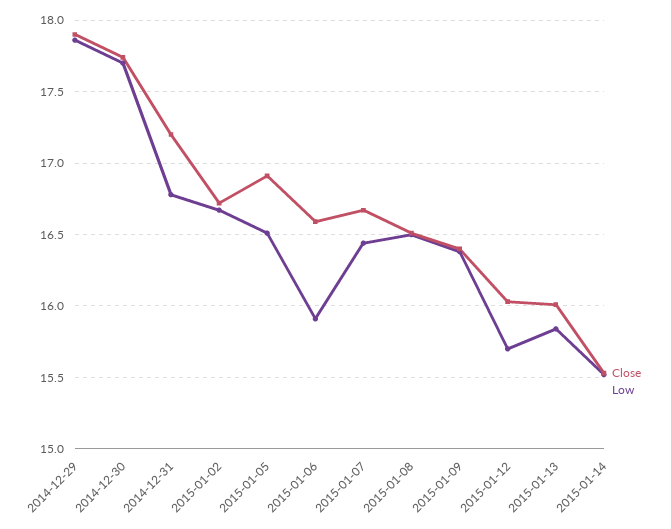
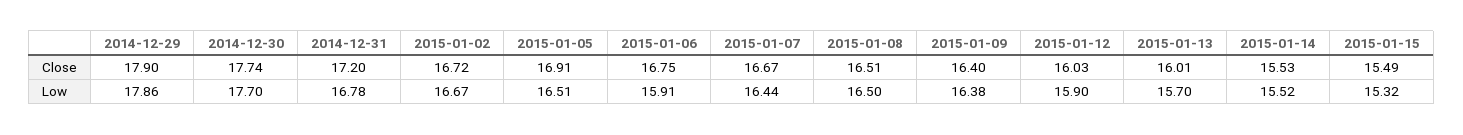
Close, 2015-01-06: 16.6 -> 16.75
Low, 2015-01-12: 15.7 -> 15.9
Low, 2015-01-13: 15.85 -> 15.7
Close, 2015-01-15: none -> 15.49
Low, 2015-01-15: none -> 15.32

